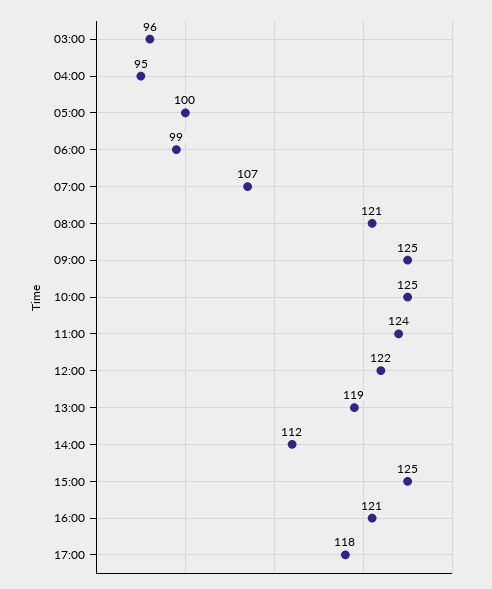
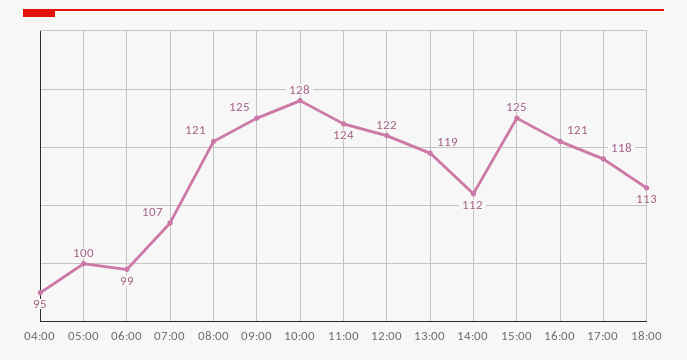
03:00: 96 -> none
10:00: 125 -> 128
18:00: none -> 113

